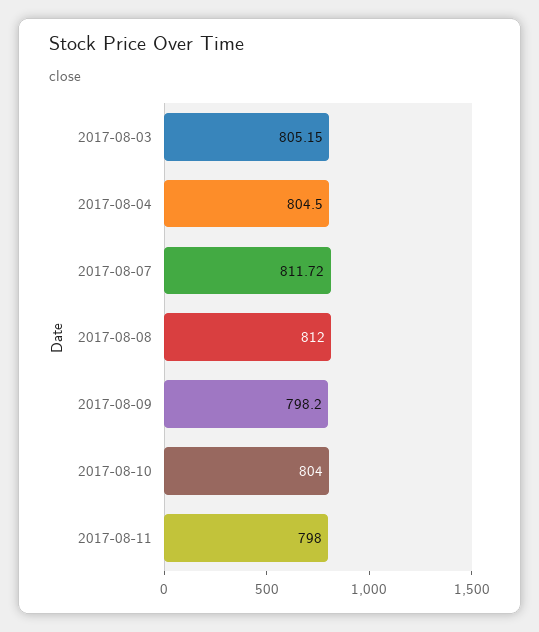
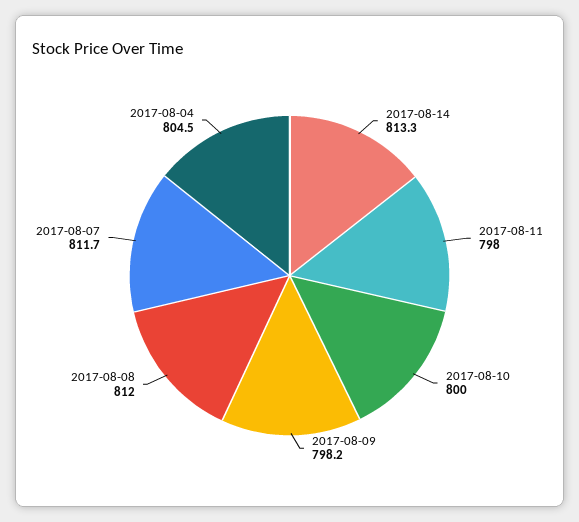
2017-08-03: 805.15 -> none
2017-08-10: 804 -> 800
2017-08-14: none -> 813.3

